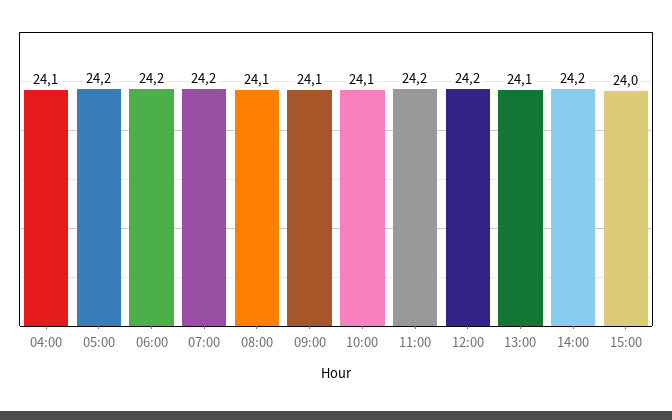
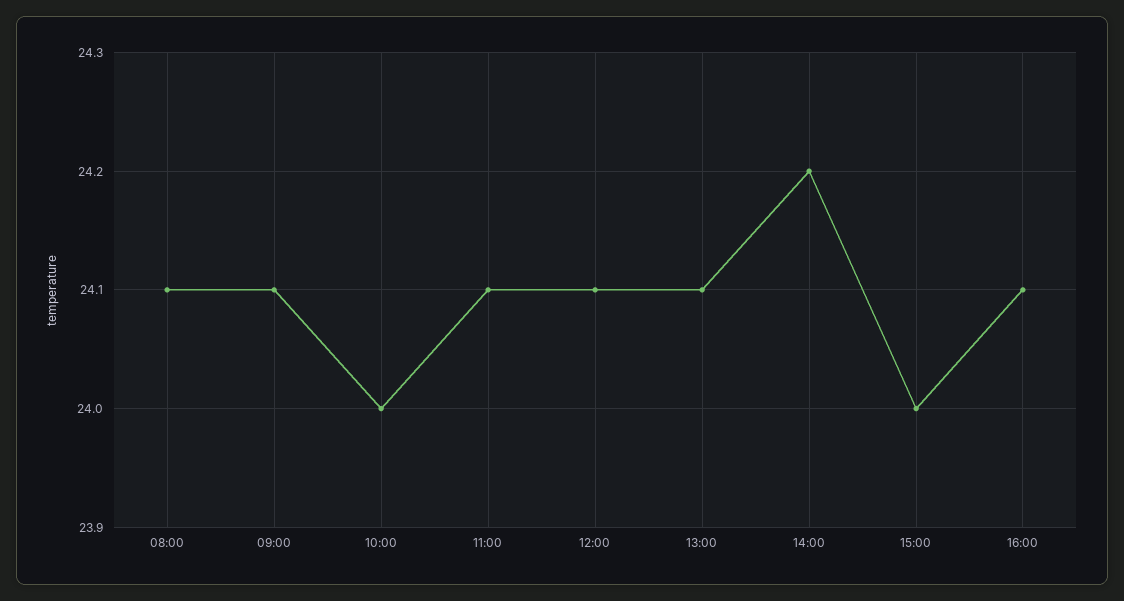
04:00: 24.1 -> none
05:00: 24.2 -> none
06:00: 24.2 -> none
07:00: 24.2 -> none
10:00: 24.1 -> 24
11:00: 24.2 -> 24.1
12:00: 24.2 -> 24.1
16:00: none -> 24.1

